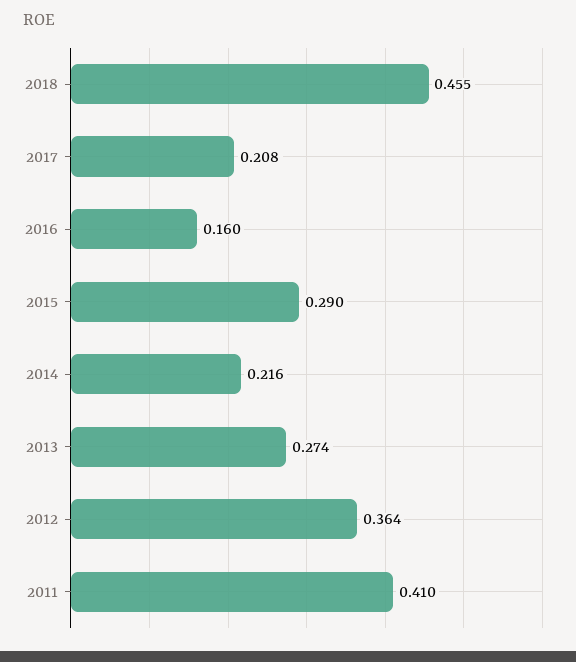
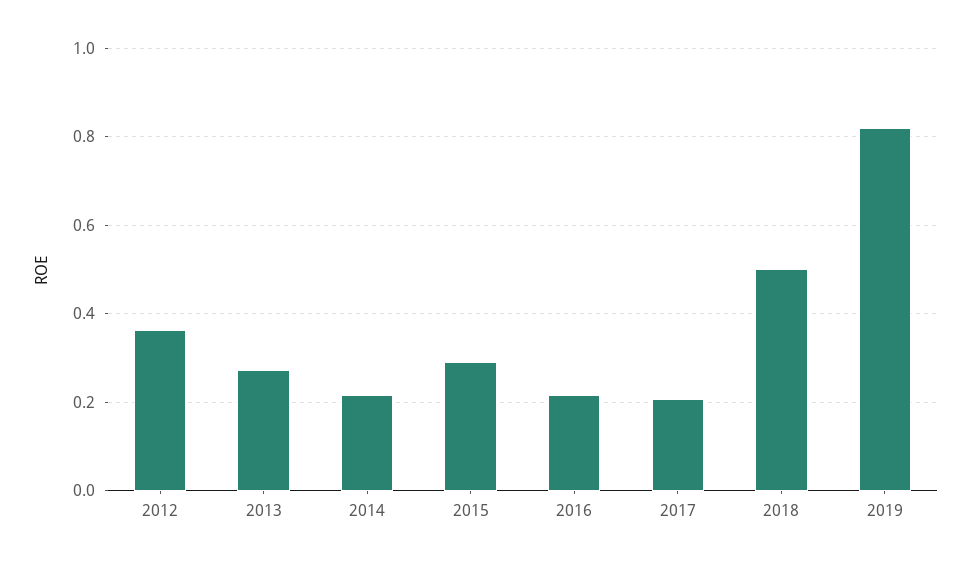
2018: 0.455 -> 0.5
2016: 0.16 -> 0.22
2011: 0.41 -> none
2019: none -> 0.82

